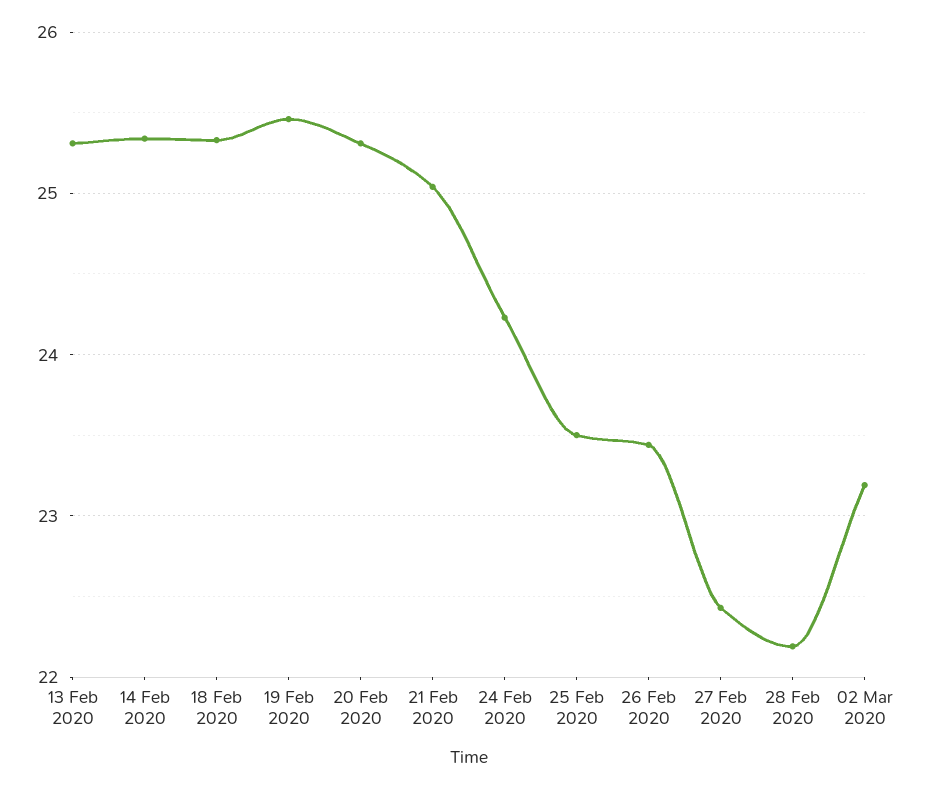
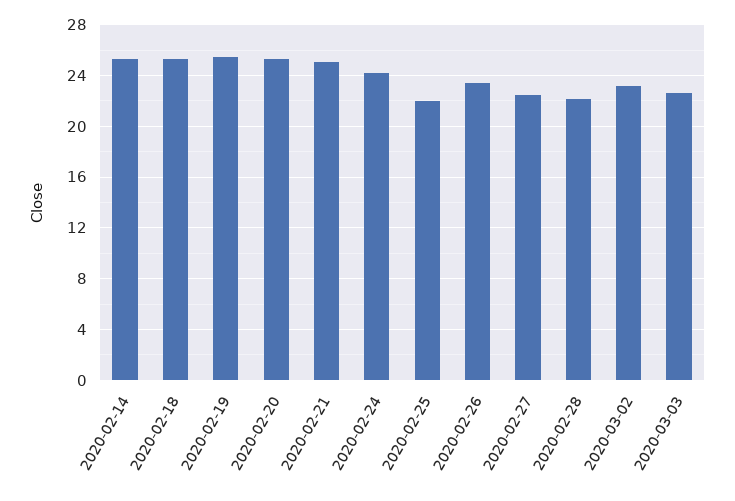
13 Feb 2020: 25.3 -> none
25 Feb 2020: 23.5 -> 22
2020-03-03: none -> 22.5

